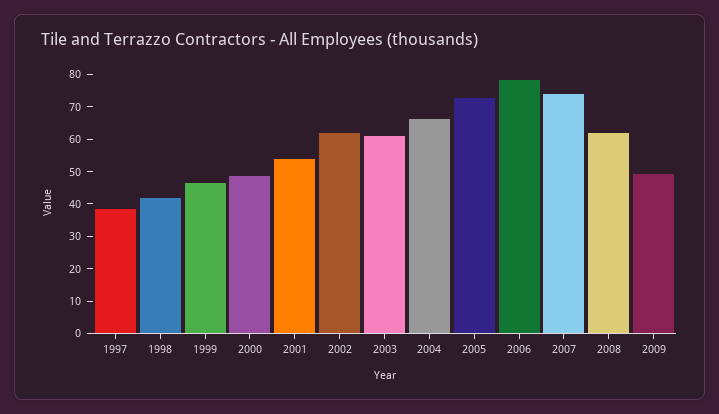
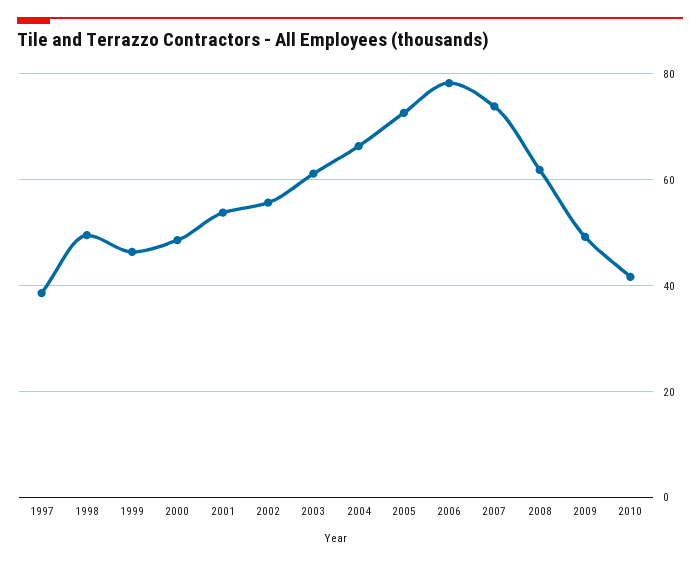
1998: 42.5 -> 50
2002: 62.5 -> 56
2010: none -> 42

